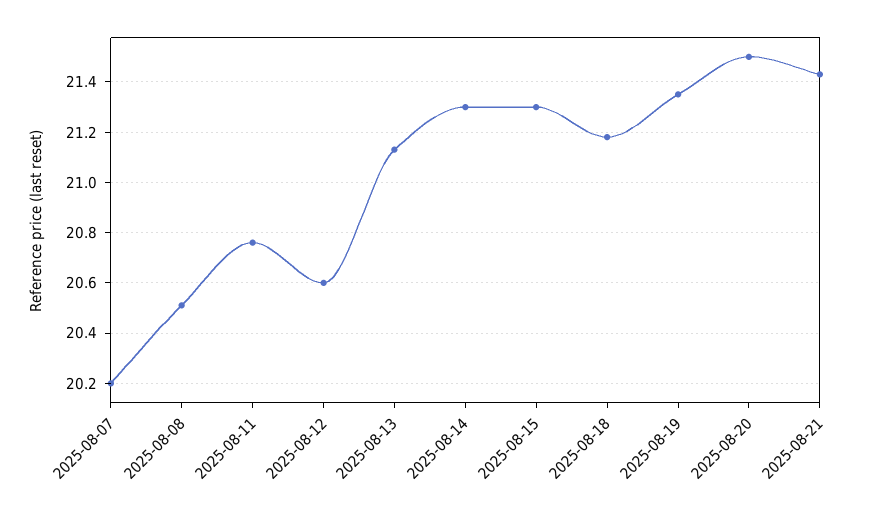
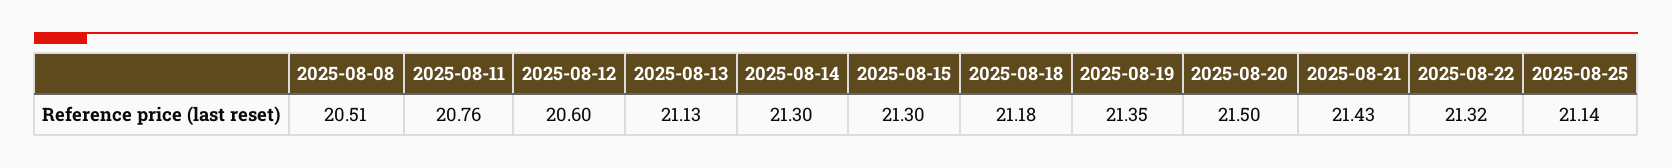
2025-08-07: 20.2 -> none
2025-08-22: none -> 21.32
2025-08-25: none -> 21.14

